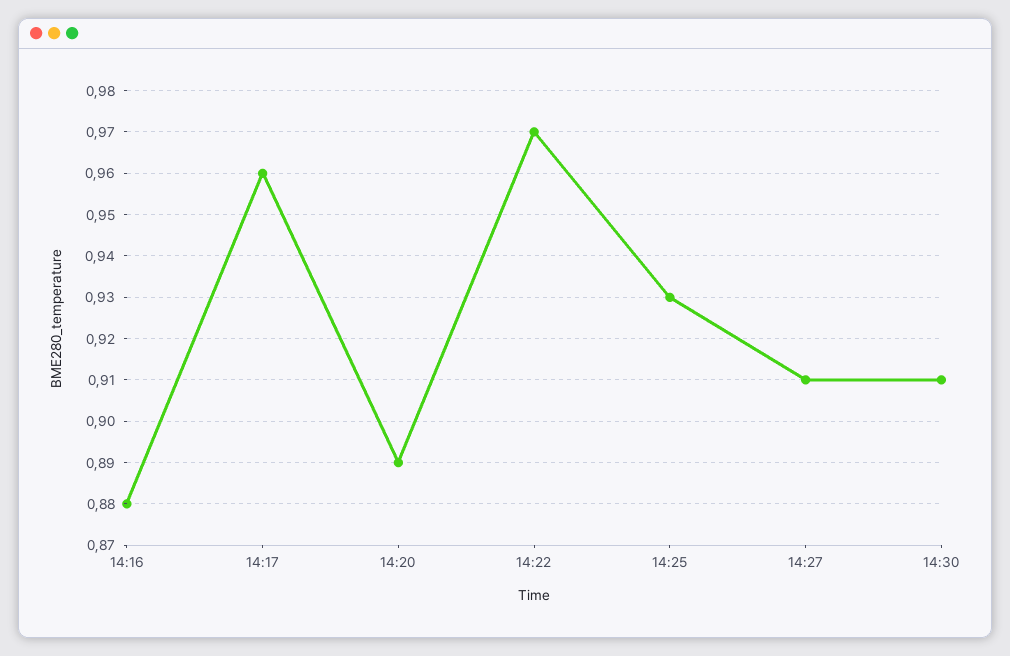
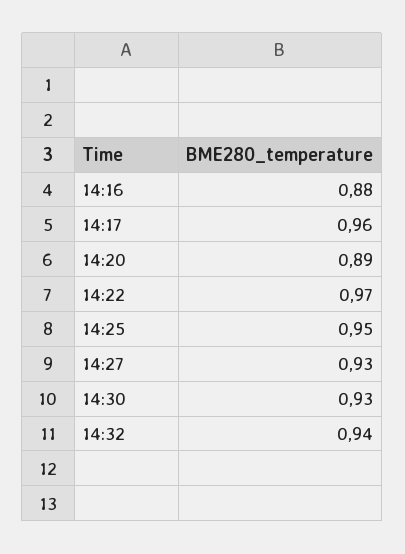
14:25: 0.93 -> 0.95
14:27: 0.91 -> 0.93
14:30: 0.91 -> 0.93
14:32: none -> 0.94

